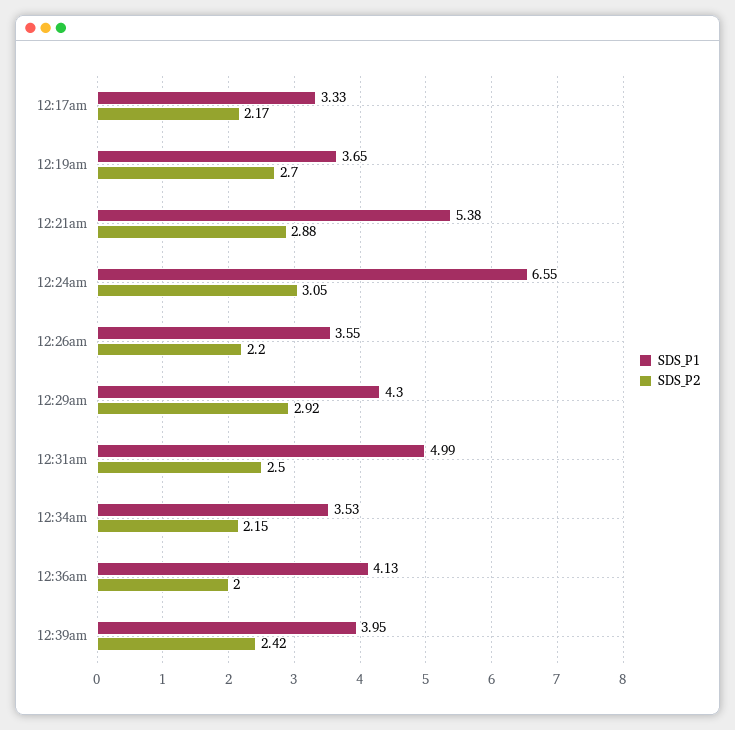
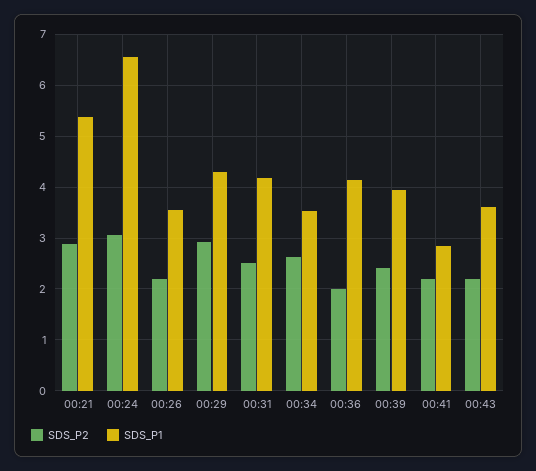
SDS_P1, 12:17am: 3.33 -> none
SDS_P2, 12:17am: 2.17 -> none
SDS_P1, 12:19am: 3.65 -> none
SDS_P2, 12:19am: 2.7 -> none
SDS_P1, 12:31am: 4.99 -> 4.2
SDS_P2, 12:34am: 2.15 -> 2.6
SDS_P2, 00:41: none -> 2.2
SDS_P1, 00:41: none -> 2.8
SDS_P2, 00:43: none -> 2.2
SDS_P1, 00:43: none -> 3.6

